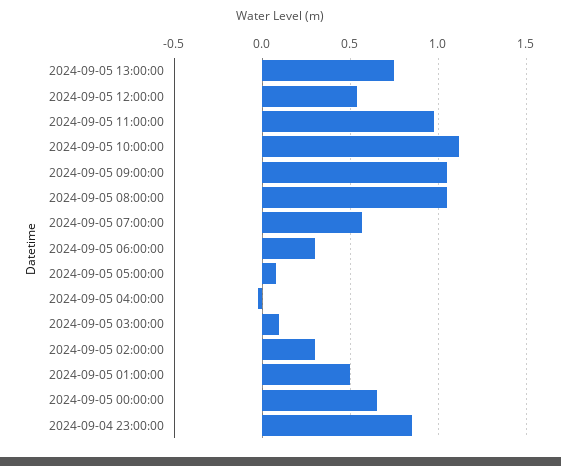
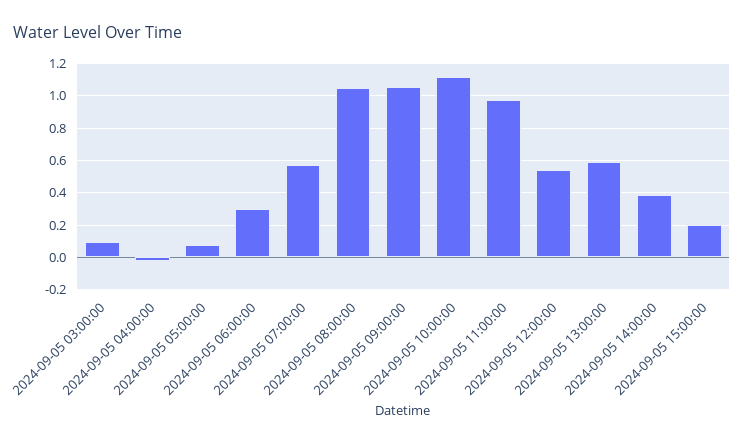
2024-09-05 13:00:00: 0.75 -> 0.6
2024-09-05 02:00:00: 0.3 -> none
2024-09-05 01:00:00: 0.5 -> none
2024-09-05 00:00:00: 0.65 -> none
2024-09-04 23:00:00: 0.85 -> none
2024-09-05 14:00:00: none -> 0.4
2024-09-05 15:00:00: none -> 0.2

